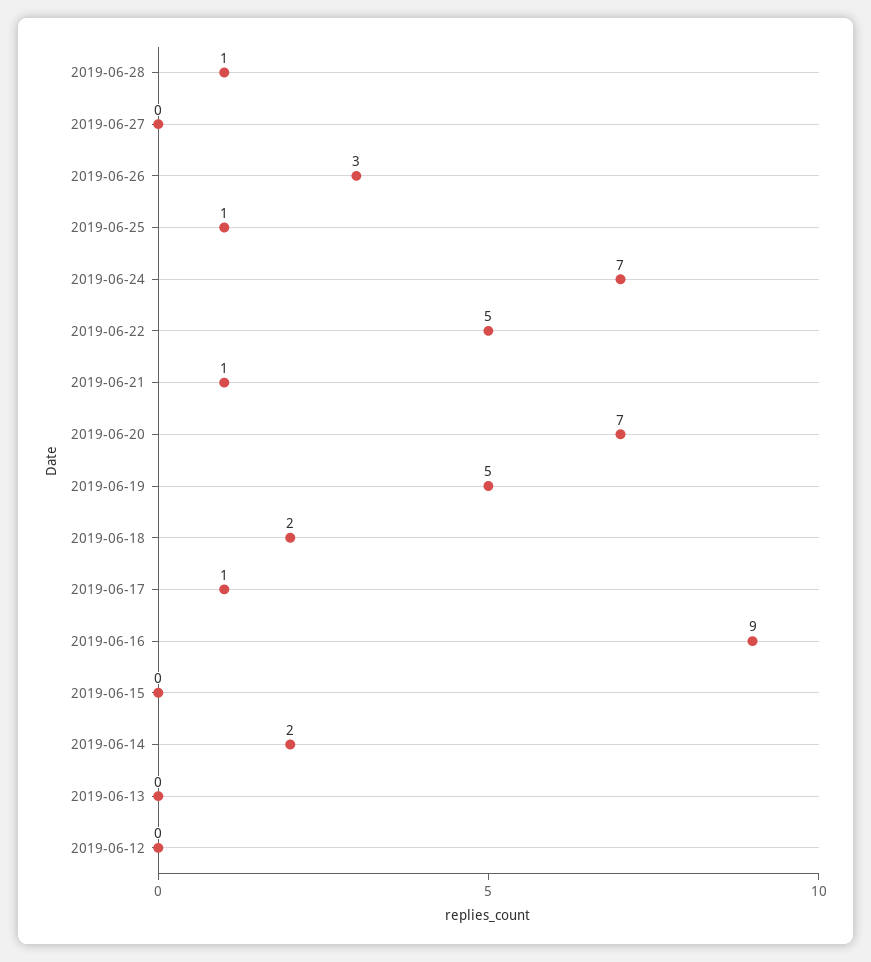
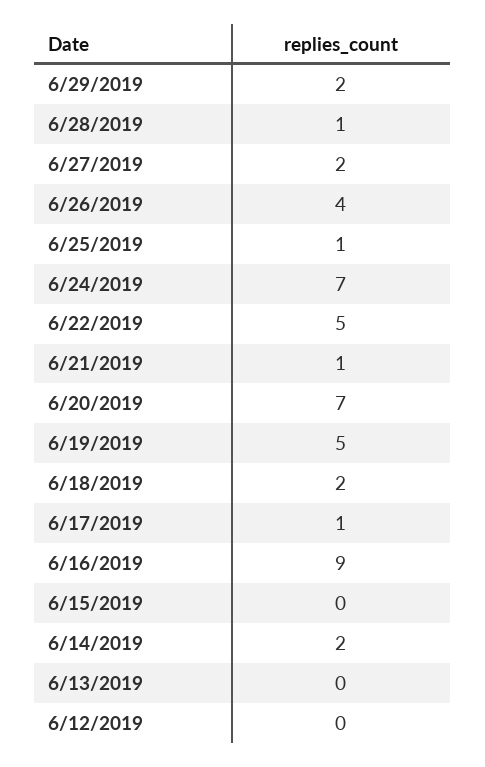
2019-06-27: 0 -> 2
2019-06-26: 3 -> 4
6/29/2019: none -> 2

